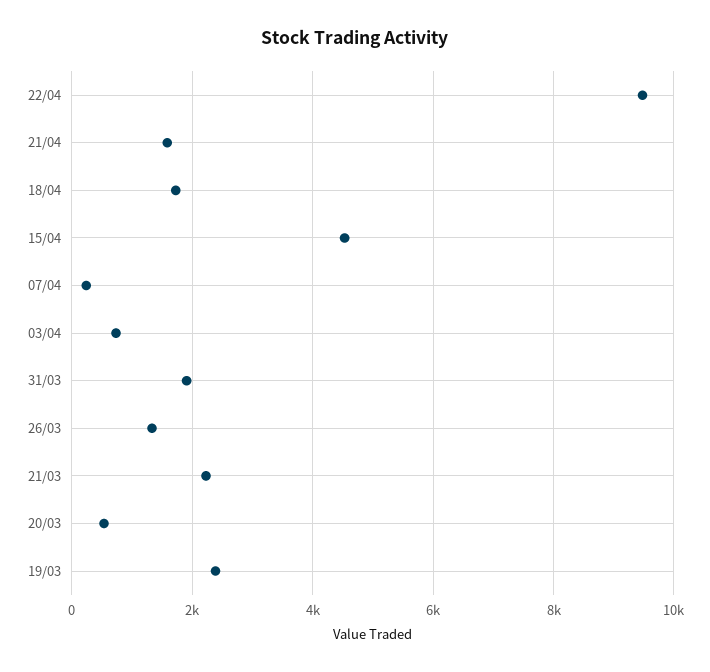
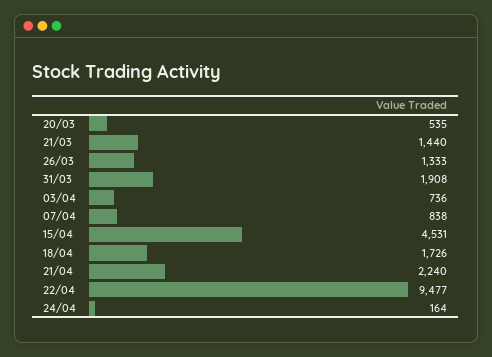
21/04: 1600 -> 2240
07/04: 200 -> 838
21/03: 2200 -> 1440
19/03: 2400 -> none
24/04: none -> 164

